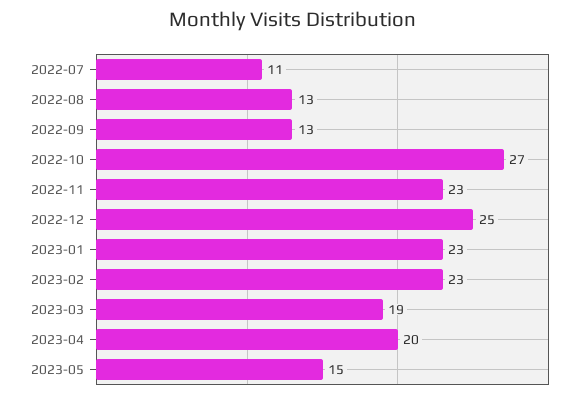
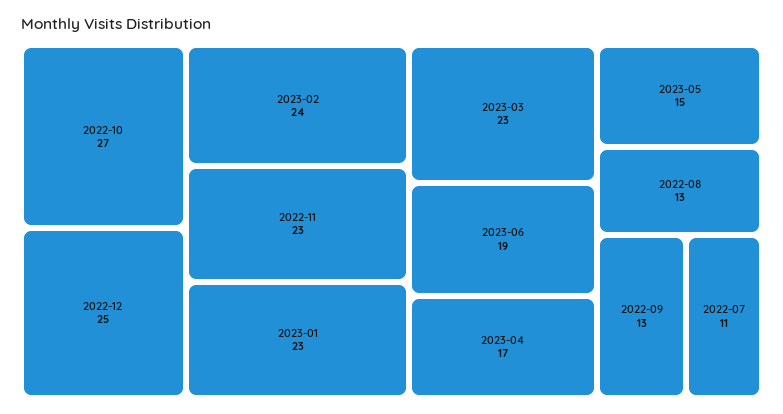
2023-02: 23 -> 24
2023-03: 19 -> 23
2023-04: 20 -> 17
2023-06: none -> 19

